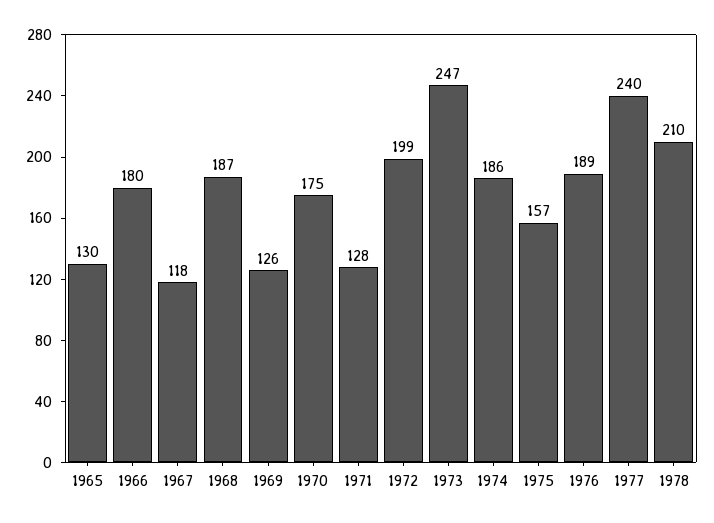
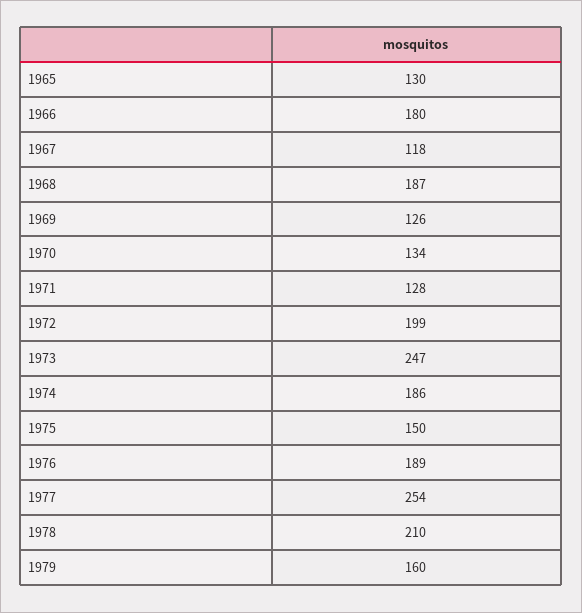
1970: 175 -> 134
1975: 157 -> 150
1977: 240 -> 254
1979: none -> 160

